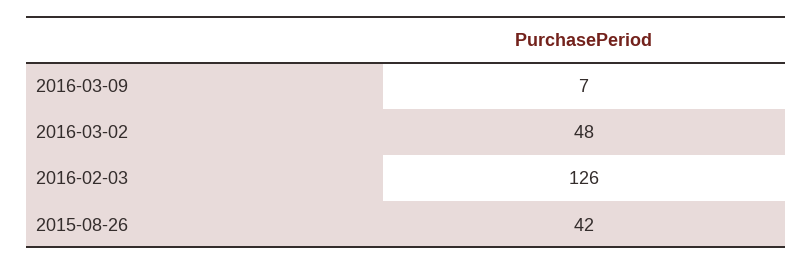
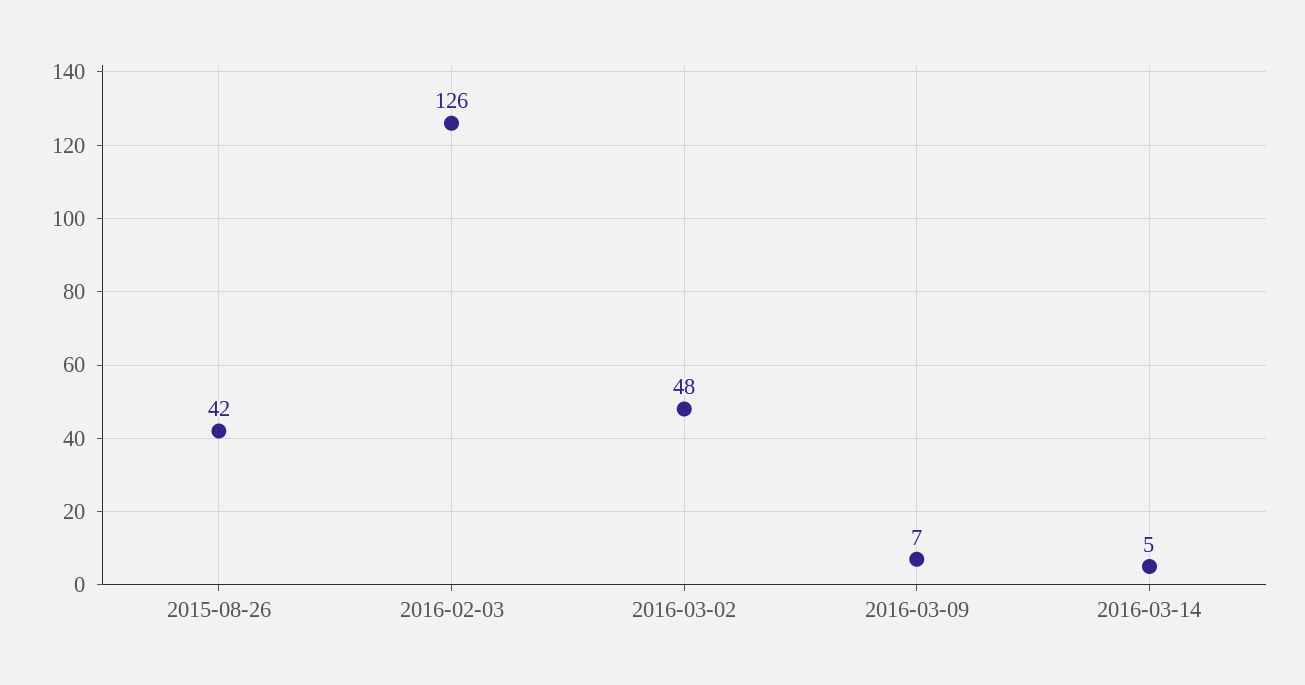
2016-03-14: none -> 5

